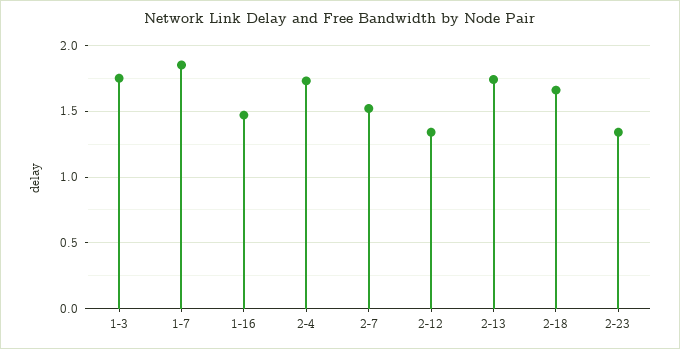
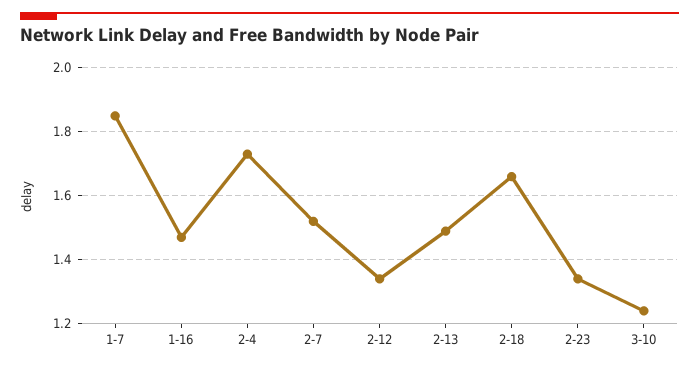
1-3: 1.75 -> none
2-13: 1.75 -> 1.5
3-10: none -> 1.25

